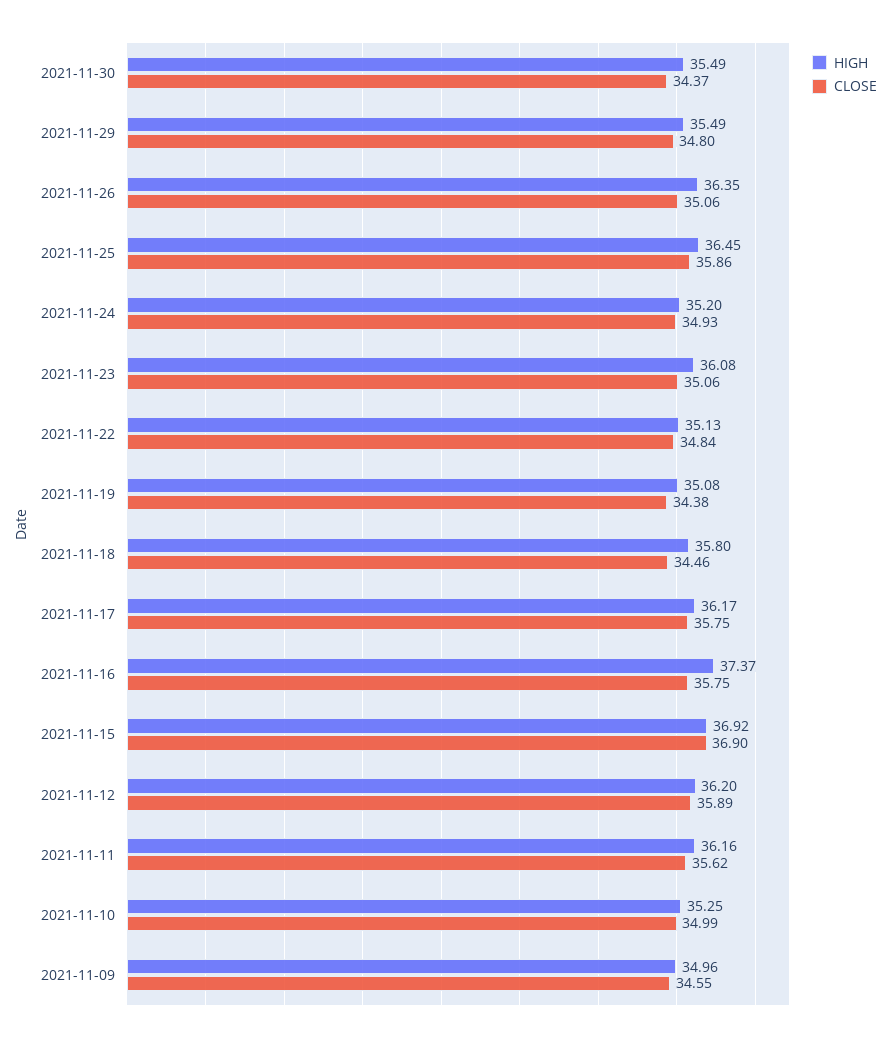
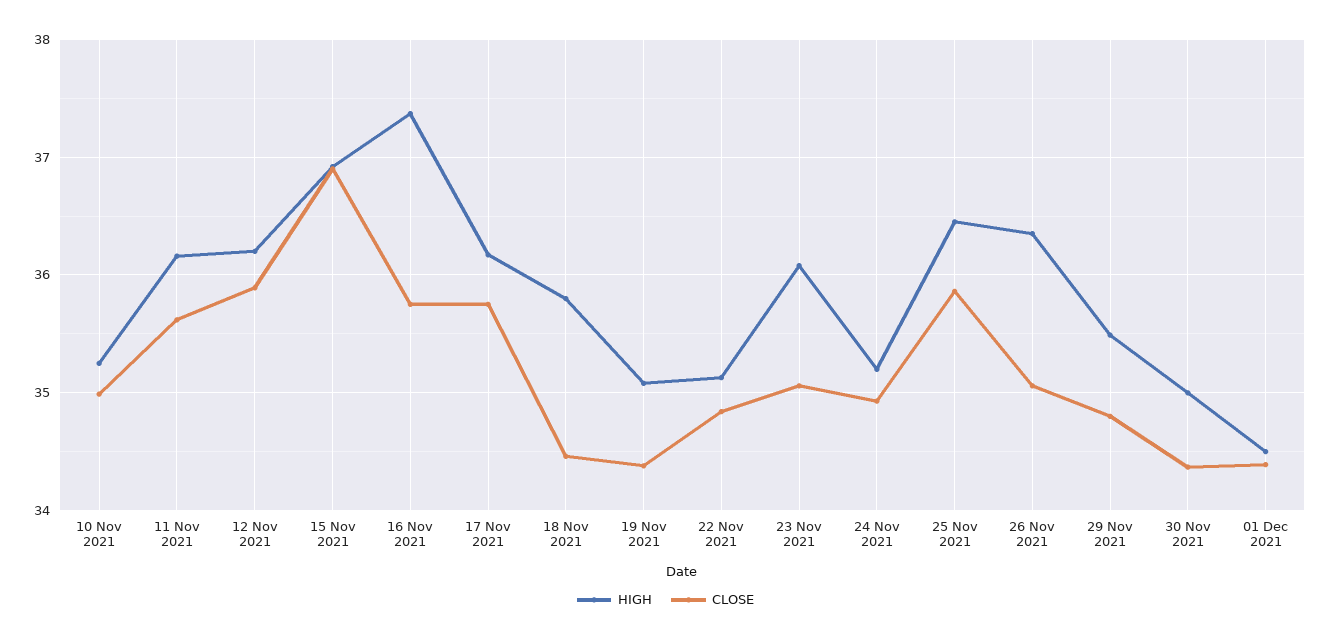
HIGH, 2021-11-30: 35.49 -> 35
HIGH, 2021-11-09: 34.96 -> none
CLOSE, 2021-11-09: 34.55 -> none
HIGH, 01 Dec 2021: none -> 34.5
CLOSE, 01 Dec 2021: none -> 34.4

